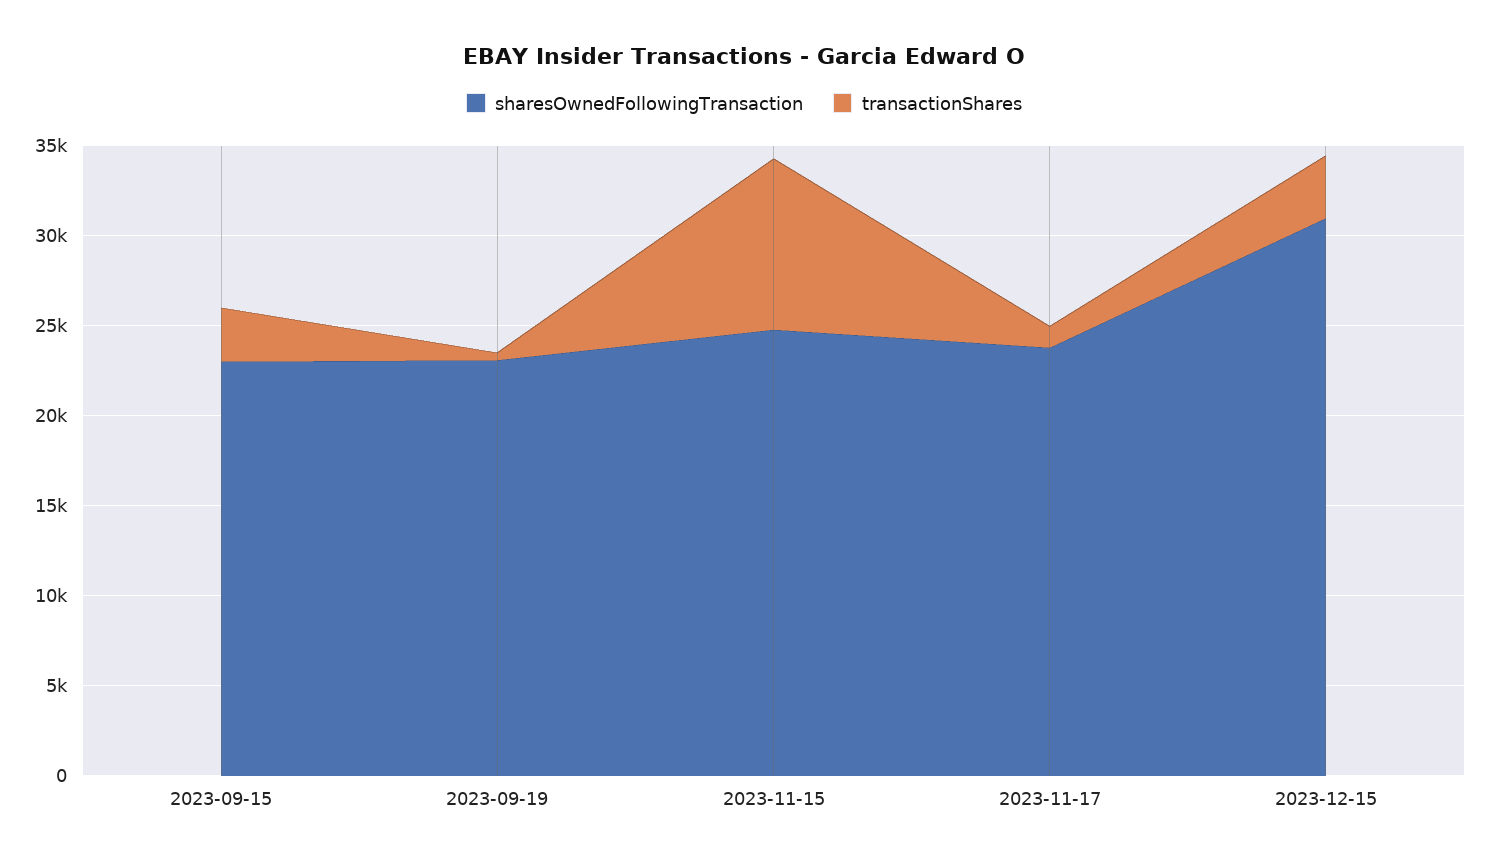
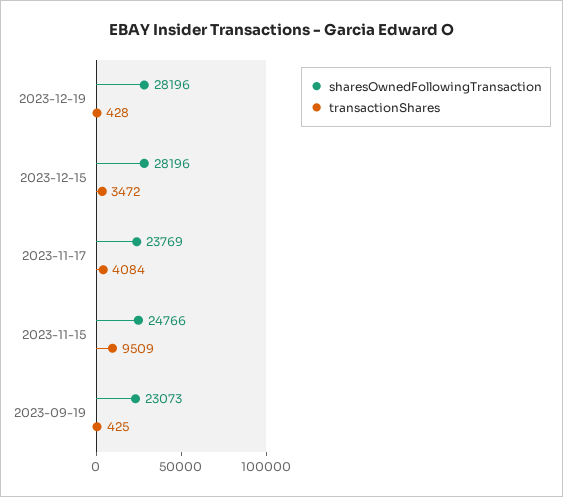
sharesOwnedFollowingTransaction, 2023-09-15: 23000 -> none
transactionShares, 2023-09-15: 3000 -> none
transactionShares, 2023-11-17: 1000 -> 4084
sharesOwnedFollowingTransaction, 2023-12-15: 31000 -> 28196
sharesOwnedFollowingTransaction, 2023-12-19: none -> 28196
transactionShares, 2023-12-19: none -> 428

